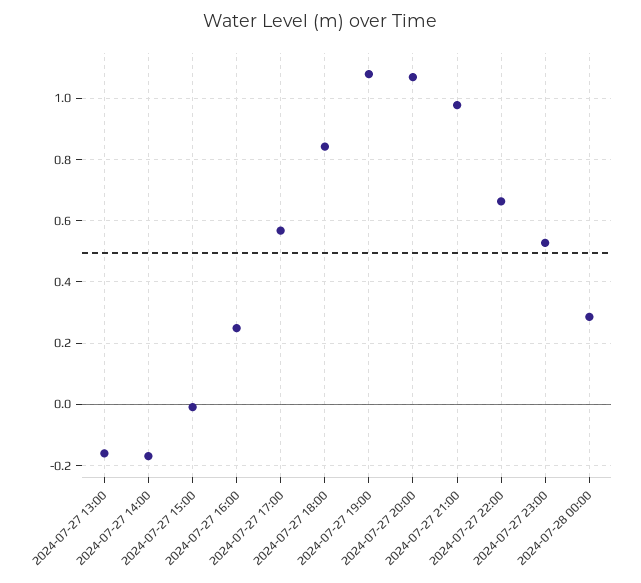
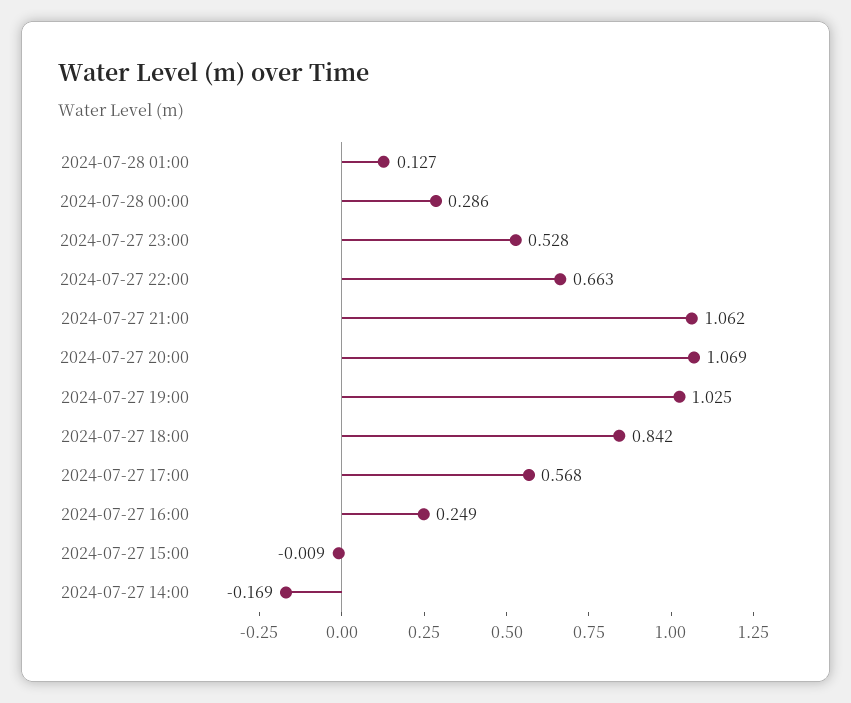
2024-07-27 13:00: -0.16 -> none
2024-07-27 19:00: 1.08 -> 1.025
2024-07-27 21:00: 0.98 -> 1.062
2024-07-28 01:00: none -> 0.127

